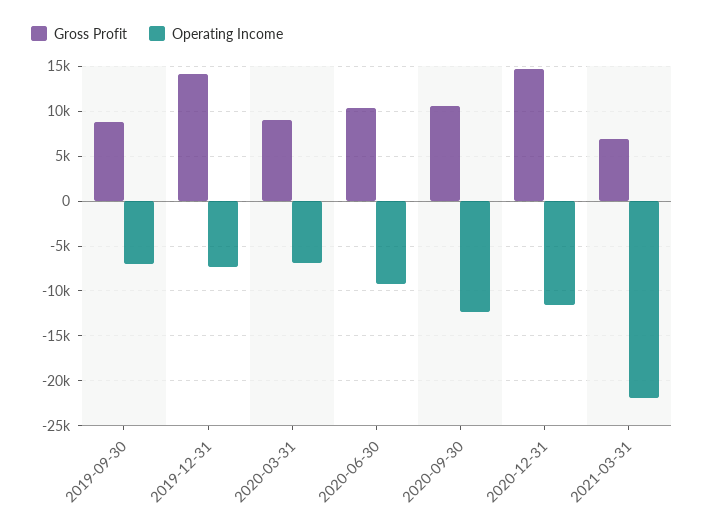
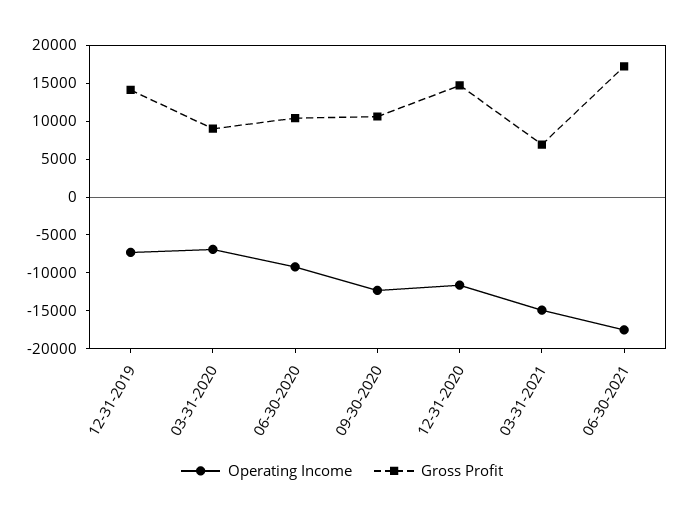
Gross Profit, 2019-09-30: 9000 -> none
Operating Income, 2019-09-30: -7000 -> none
Operating Income, 2021-03-31: -22000 -> -15000
Operating Income, 06-30-2021: none -> -17500
Gross Profit, 06-30-2021: none -> 17500

